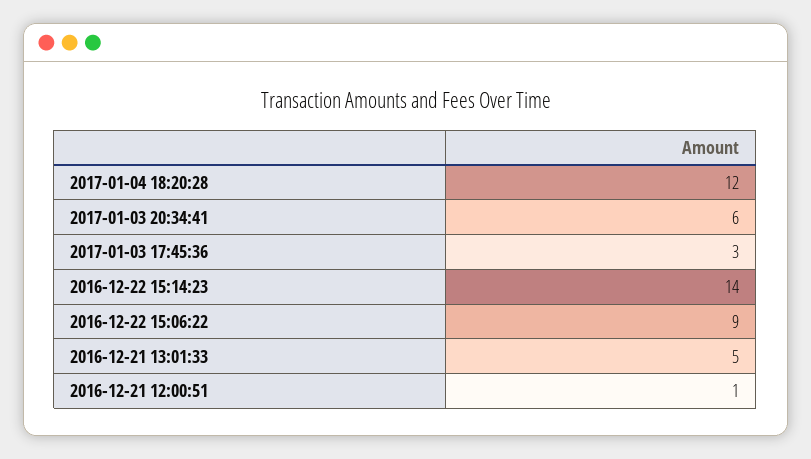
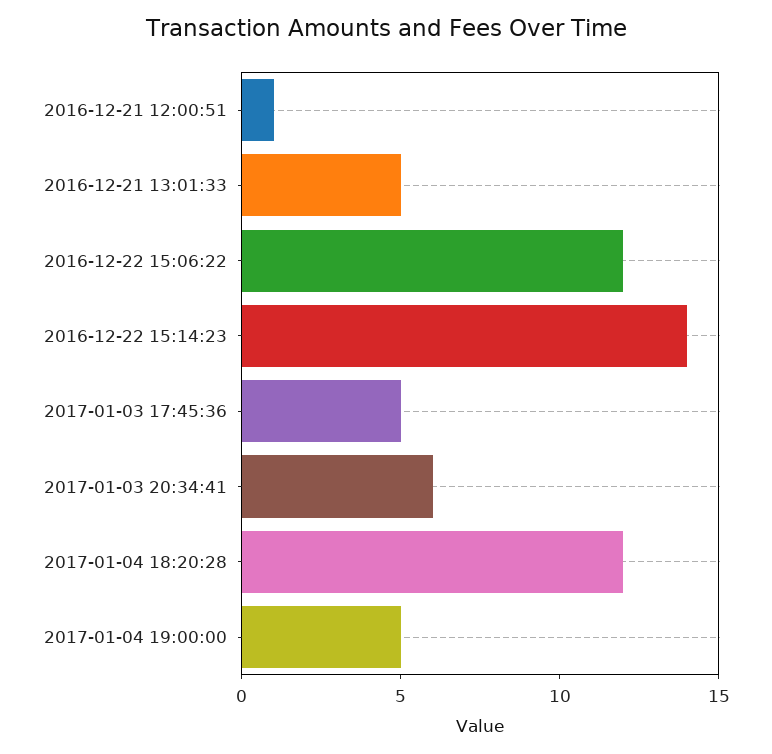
2017-01-03 17:45:36: 3 -> 5
2016-12-22 15:06:22: 9 -> 12
2017-01-04 19:00:00: none -> 5

